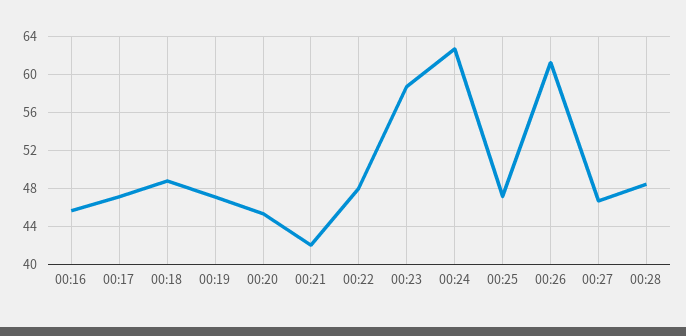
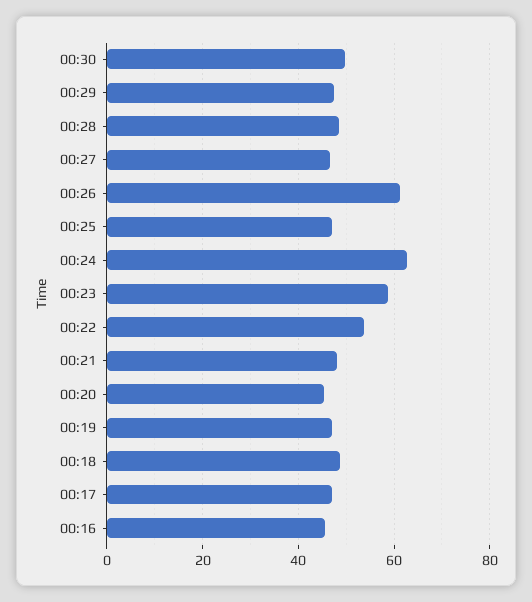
00:21: 42 -> 48
00:22: 48 -> 54
00:30: none -> 50
00:29: none -> 48

